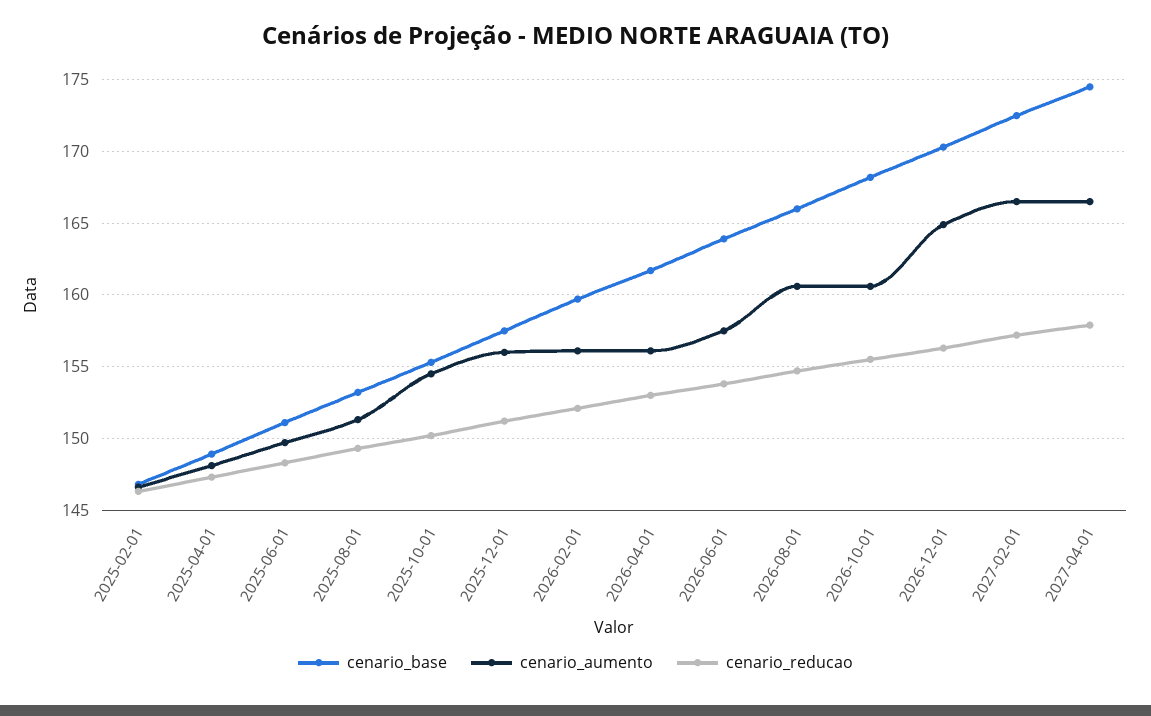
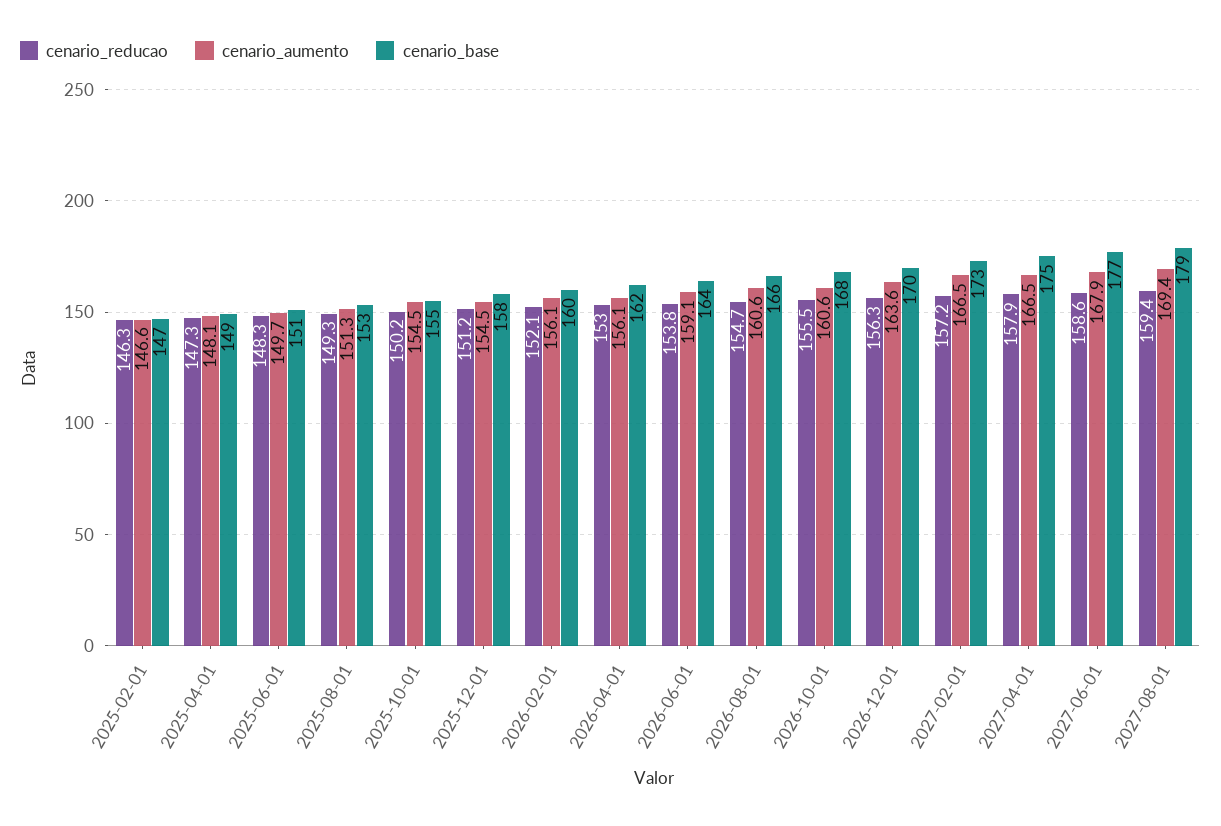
cenario_aumento, 2025-12-01: 156 -> 154.5
cenario_aumento, 2026-06-01: 157.5 -> 159.1
cenario_aumento, 2026-12-01: 165 -> 163.6
cenario_reducao, 2027-06-01: none -> 158.6
cenario_aumento, 2027-06-01: none -> 167.9
cenario_base, 2027-06-01: none -> 177
cenario_reducao, 2027-08-01: none -> 159.4
cenario_aumento, 2027-08-01: none -> 169.4
cenario_base, 2027-08-01: none -> 179

